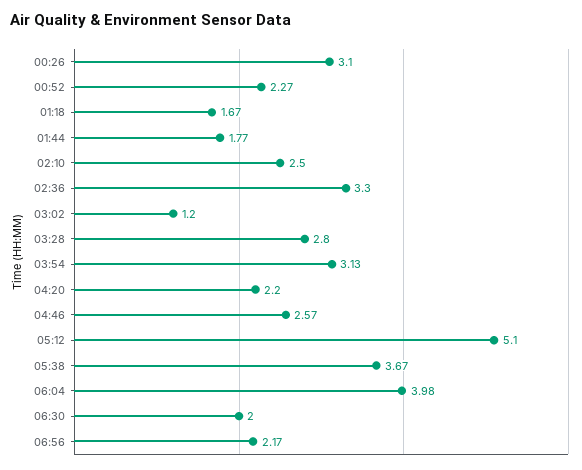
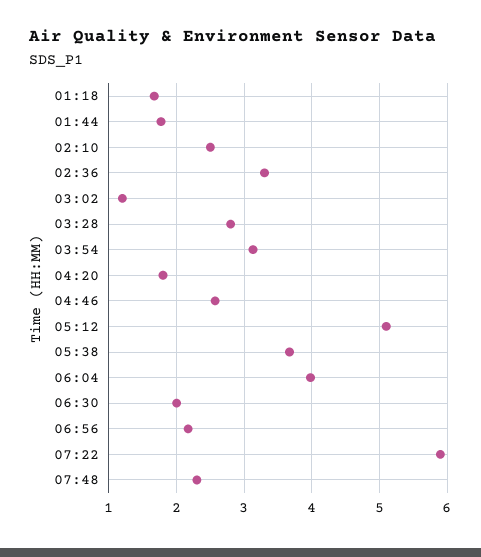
00:26: 3.1 -> none
00:52: 2.27 -> none
04:20: 2.2 -> 1.8
07:22: none -> 5.9
07:48: none -> 2.3

